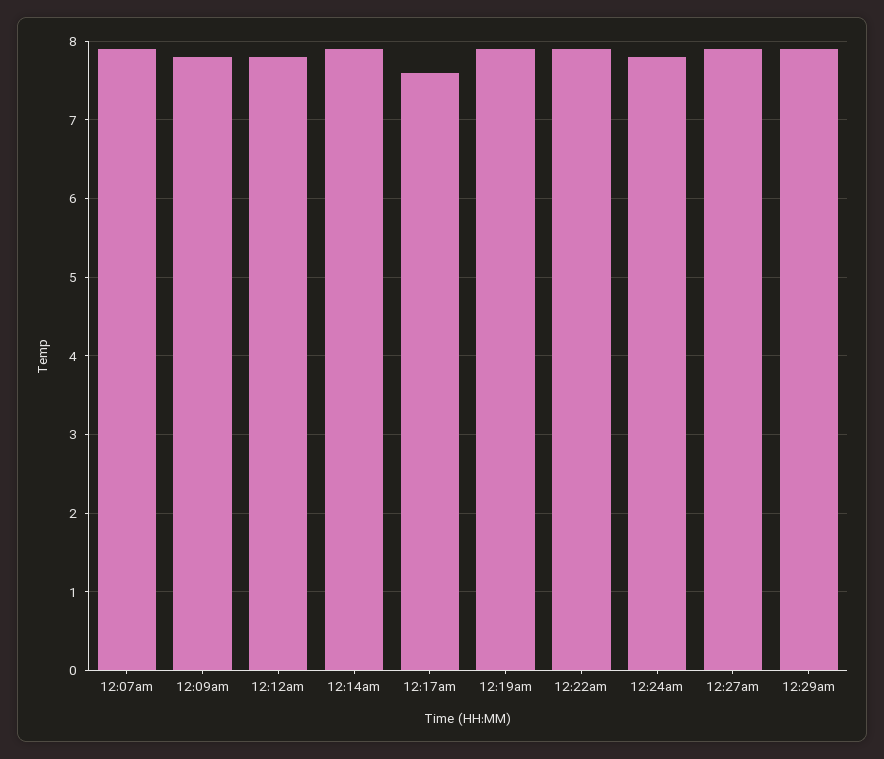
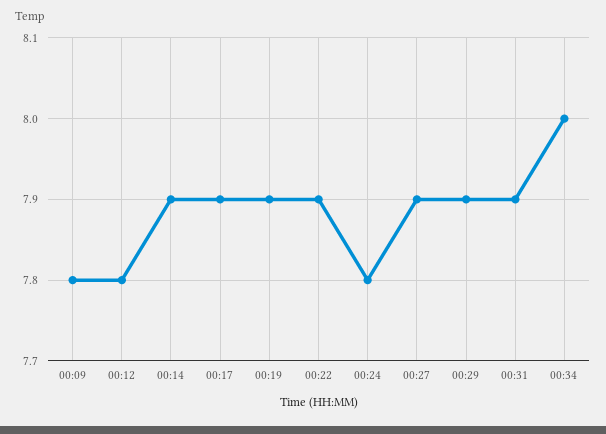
12:07am: 7.9 -> none
12:17am: 7.6 -> 7.9
00:31: none -> 7.9
00:34: none -> 8

